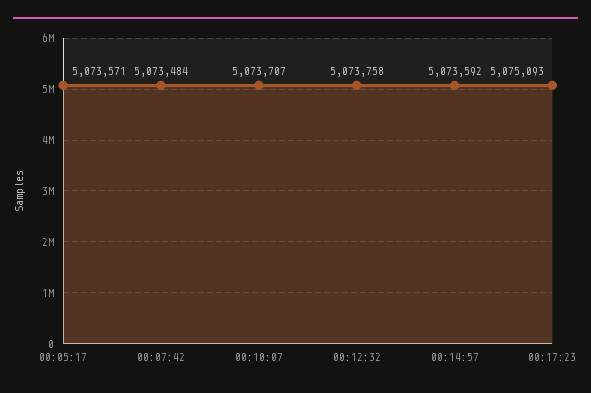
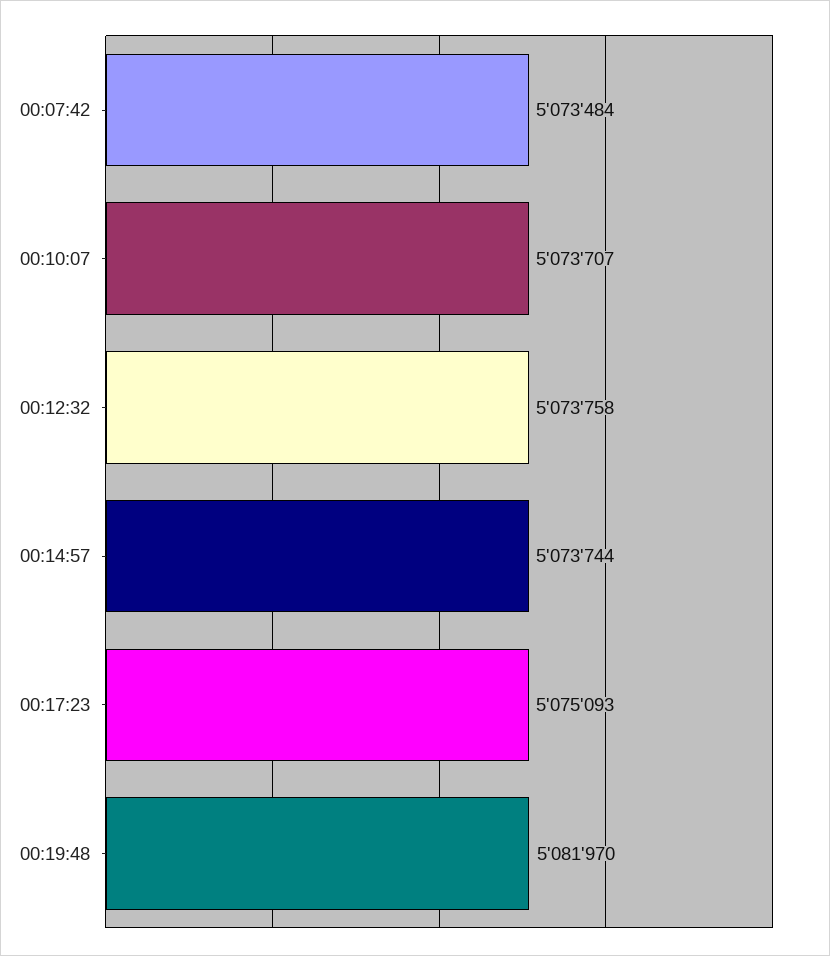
00:05:17: 5073571 -> none
00:14:57: 5073592 -> 5073744
00:19:48: none -> 5081970

